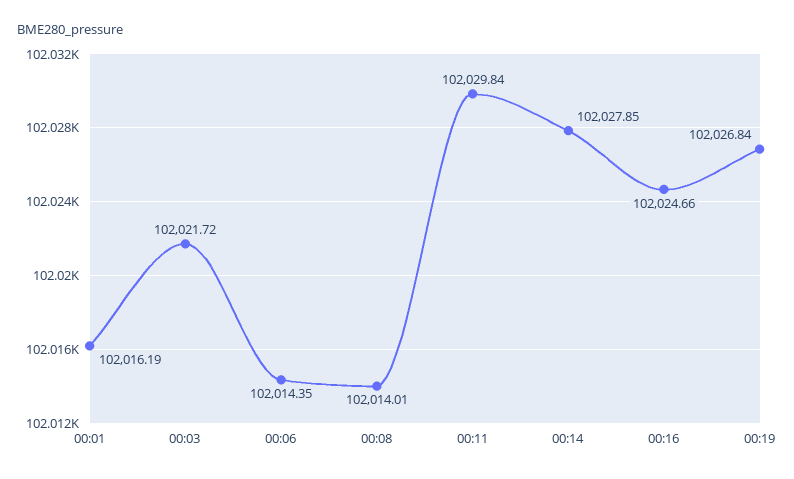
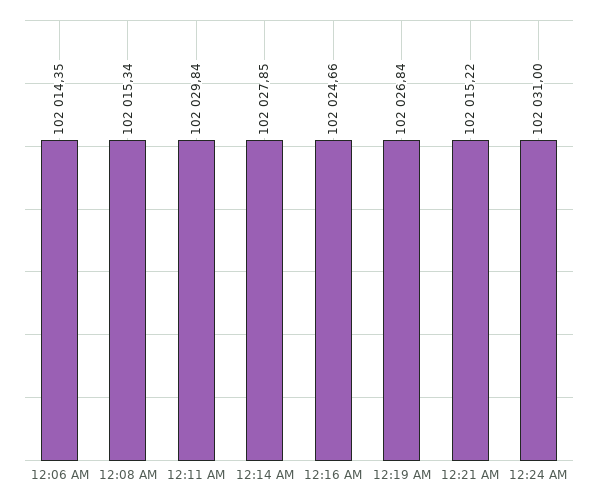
00:01: 102016.19 -> none
00:03: 102021.72 -> none
00:08: 102014.01 -> 102015.34
12:21 AM: none -> 102015.22
12:24 AM: none -> 102031

